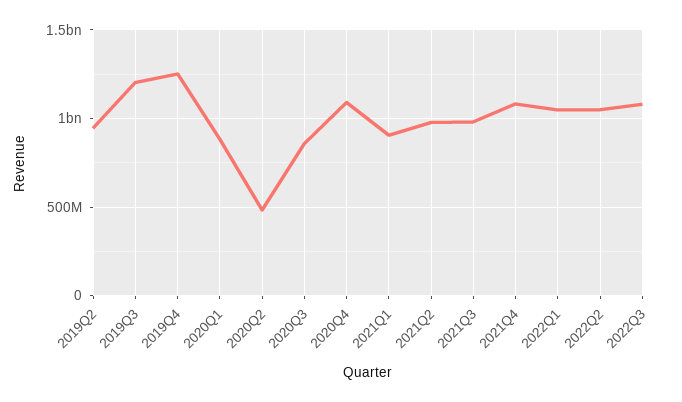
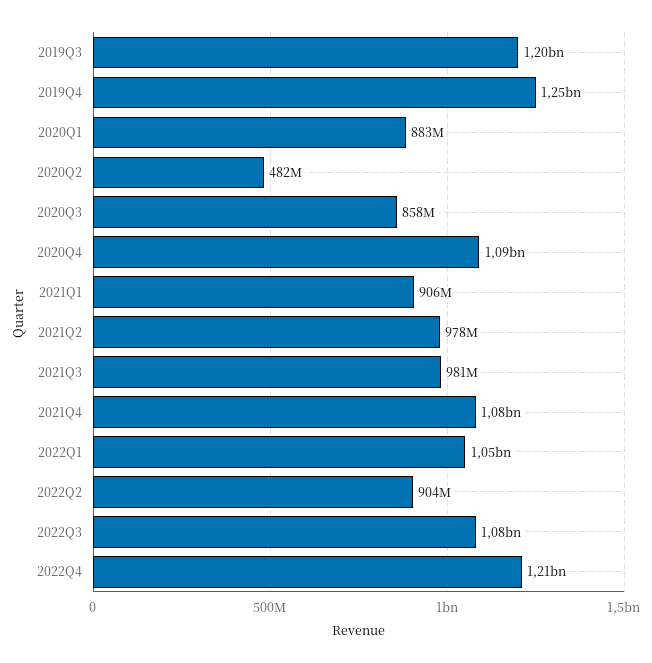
2019Q2: 950000000 -> none
2022Q2: 1050000000 -> 904000000
2022Q4: none -> 1210000000

